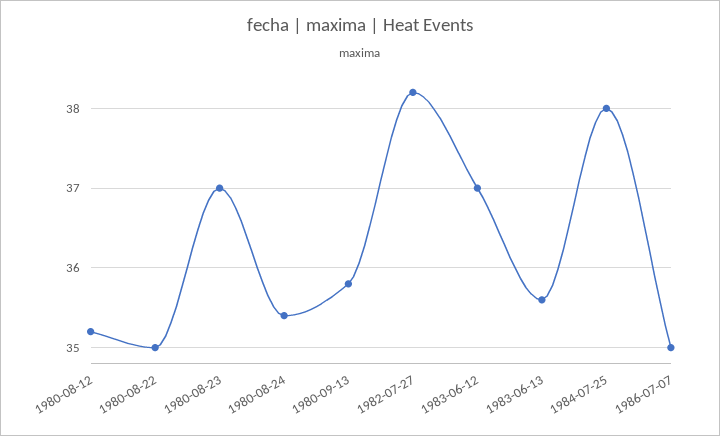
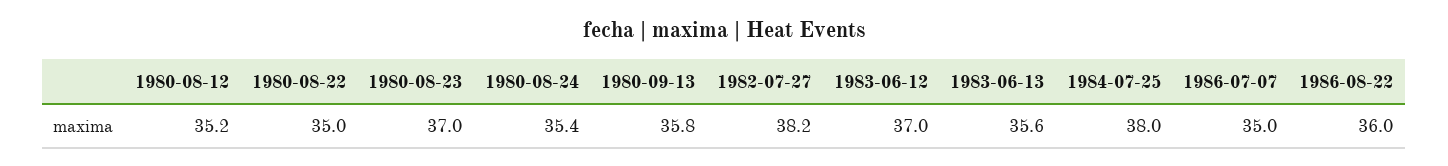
1986-08-22: none -> 36

